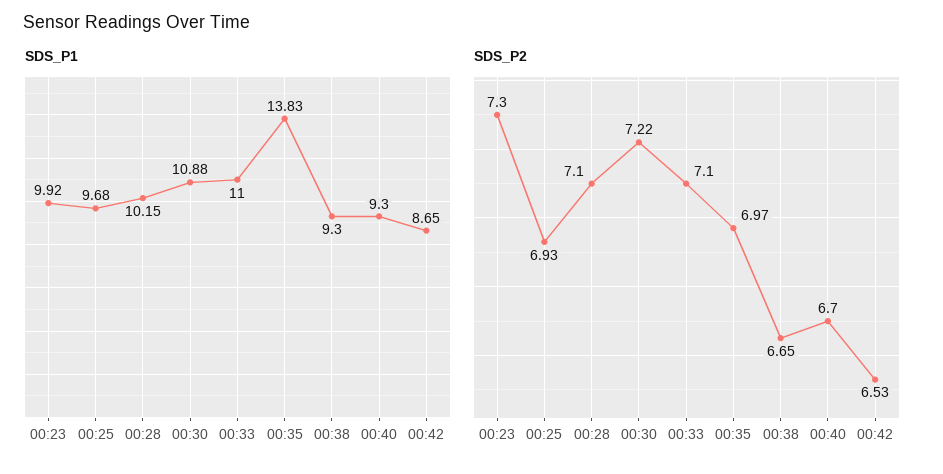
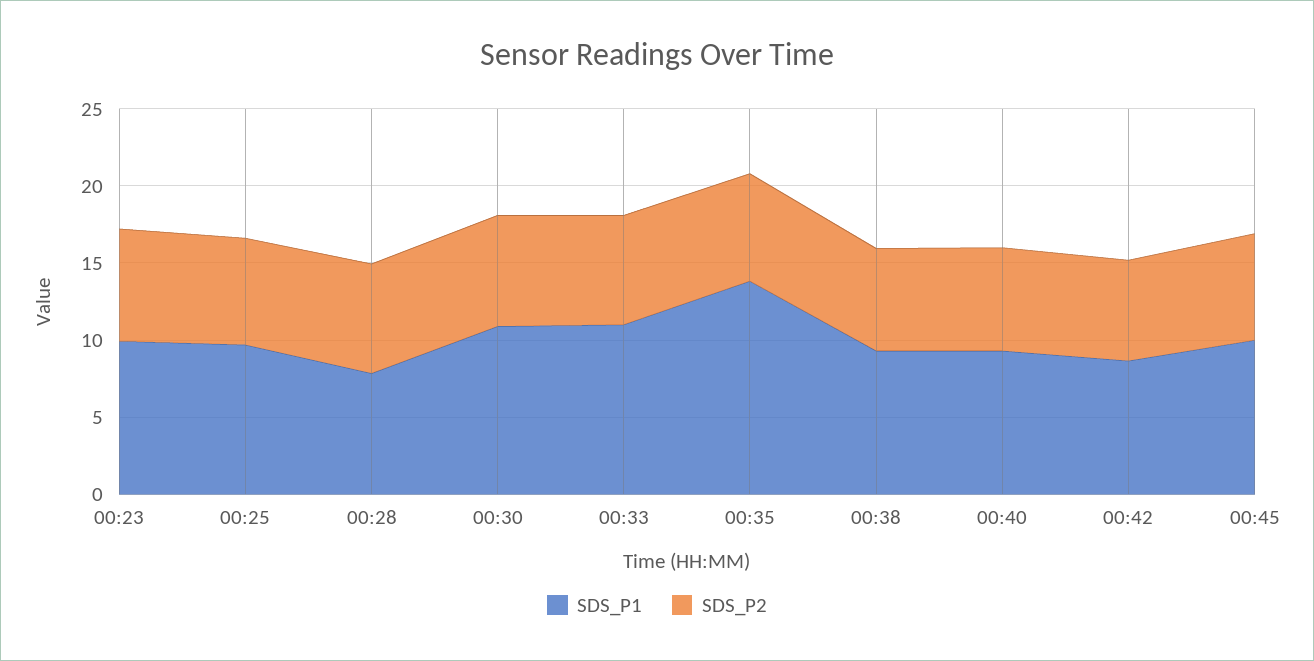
SDS_P1, 00:28: 10.15 -> 8
SDS_P1, 00:45: none -> 10
SDS_P2, 00:45: none -> 7

